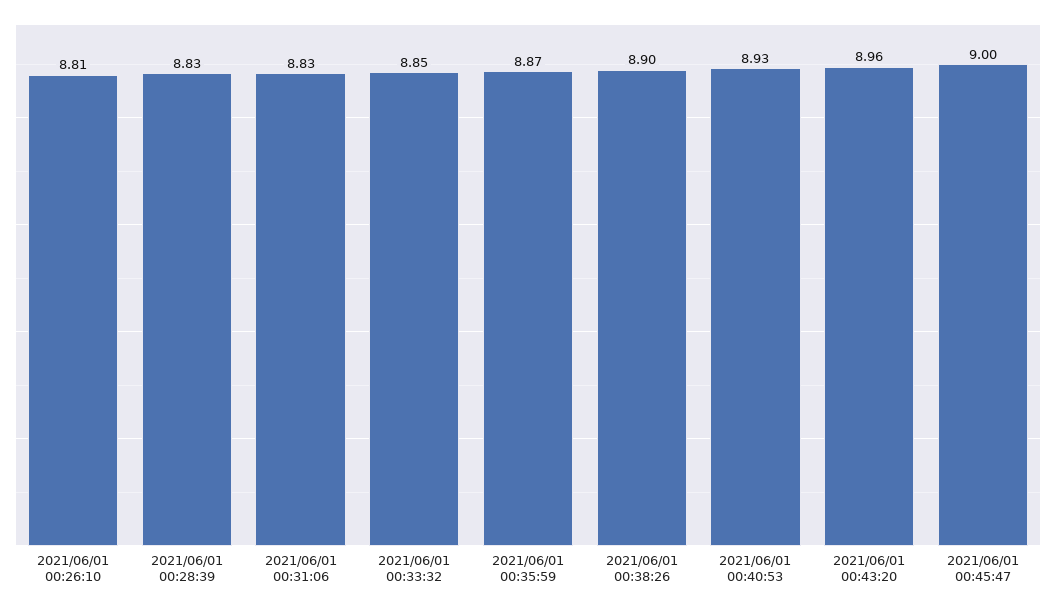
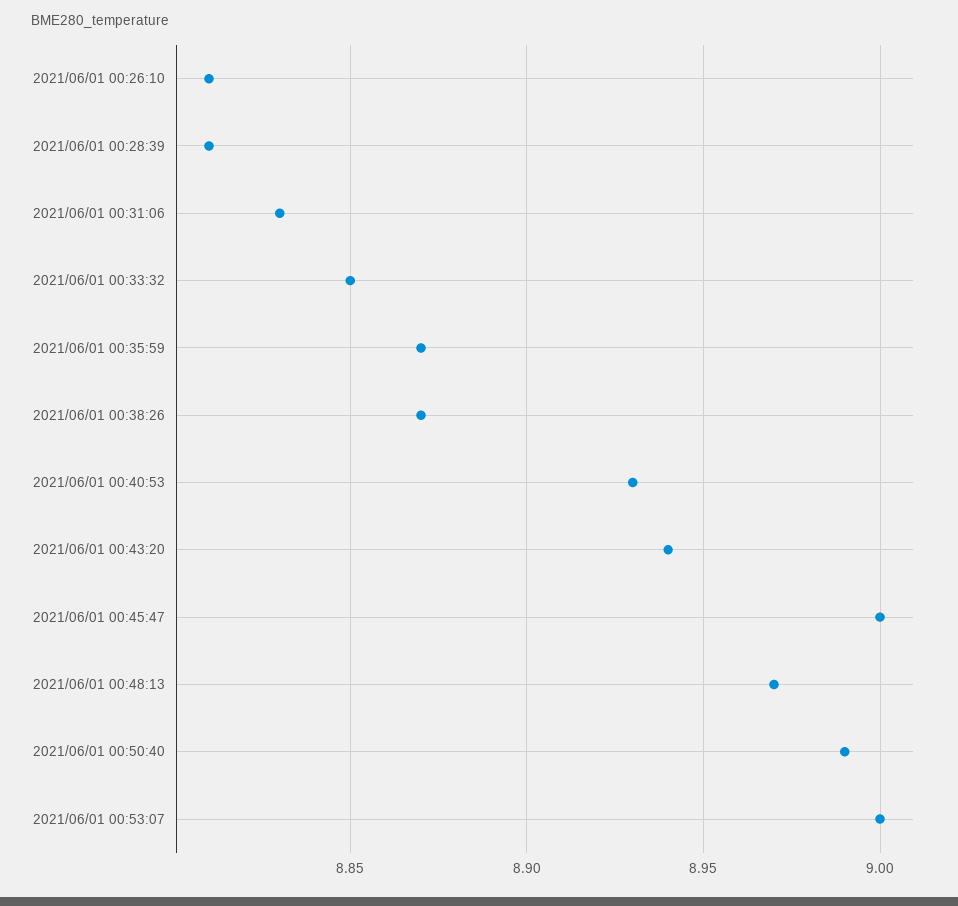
2021/06/01 00:28:39: 8.83 -> 8.81
2021/06/01 00:38:26: 8.9 -> 8.87
2021/06/01 00:43:20: 8.96 -> 8.94
2021/06/01 00:48:13: none -> 8.97
2021/06/01 00:50:40: none -> 8.99
2021/06/01 00:53:07: none -> 9

